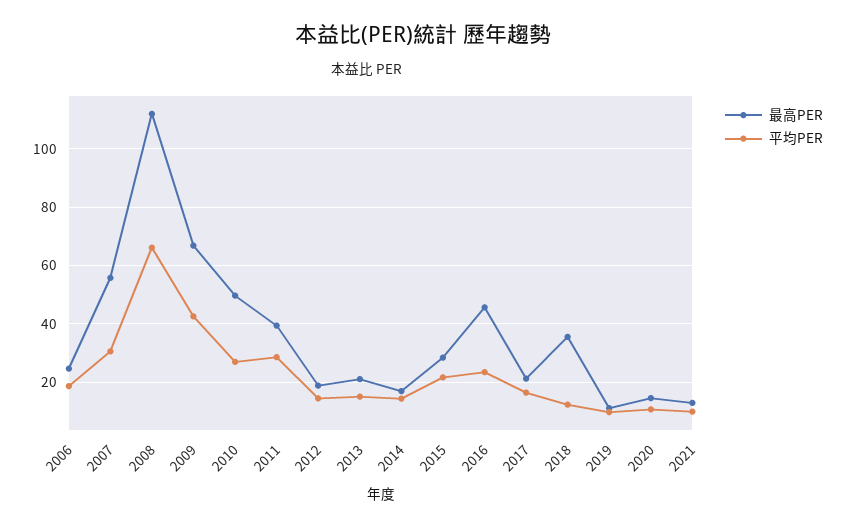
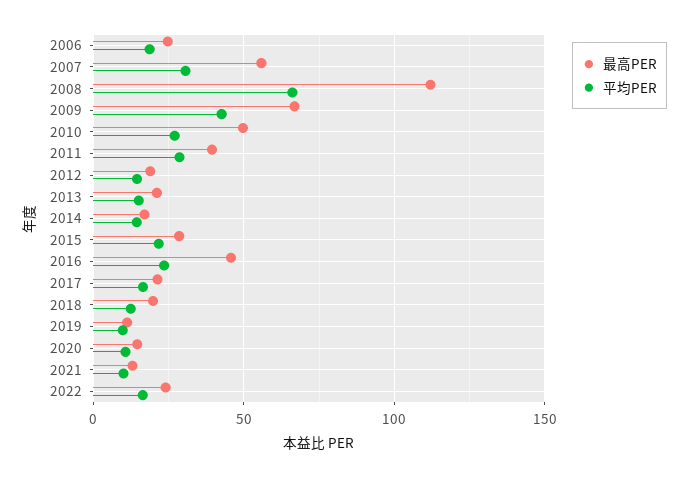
最高PER, 2018: 35 -> 20
最高PER, 2022: none -> 25
平均PER, 2022: none -> 15

